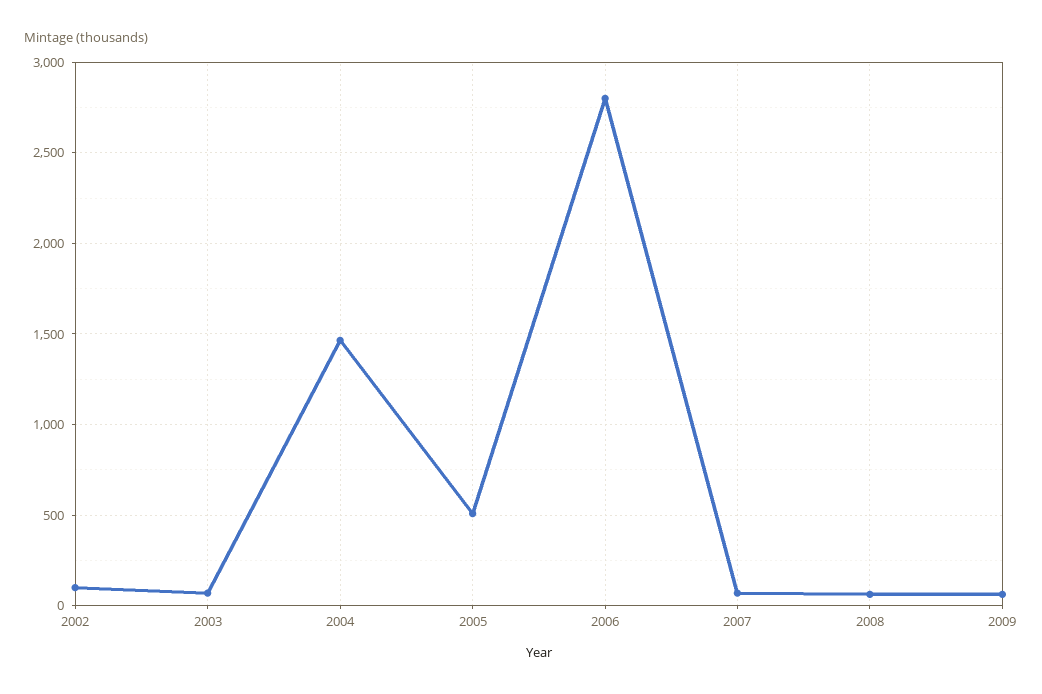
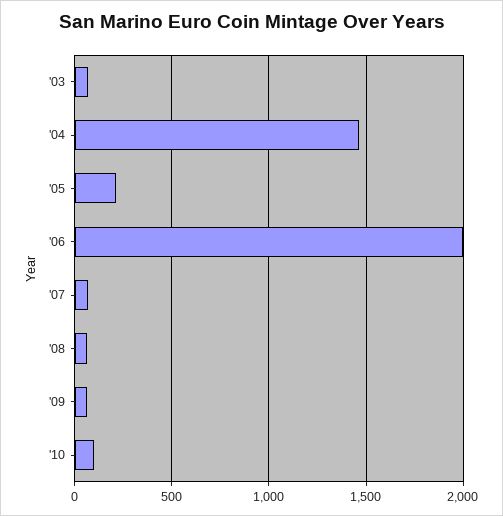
2002: 100 -> none
2005: 500 -> 200
2006: 2800 -> 2000
'10: none -> 100

